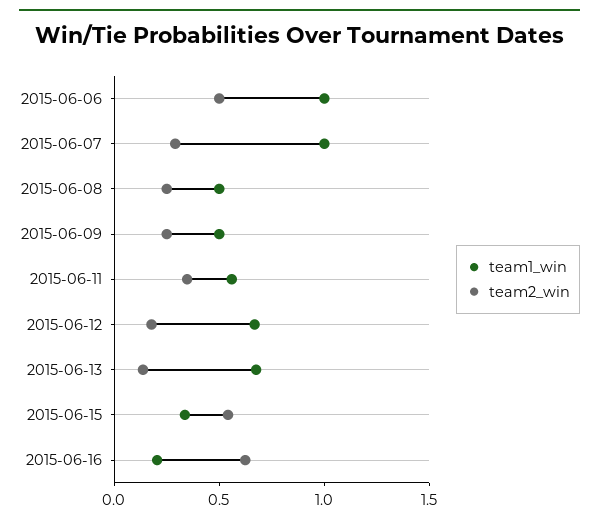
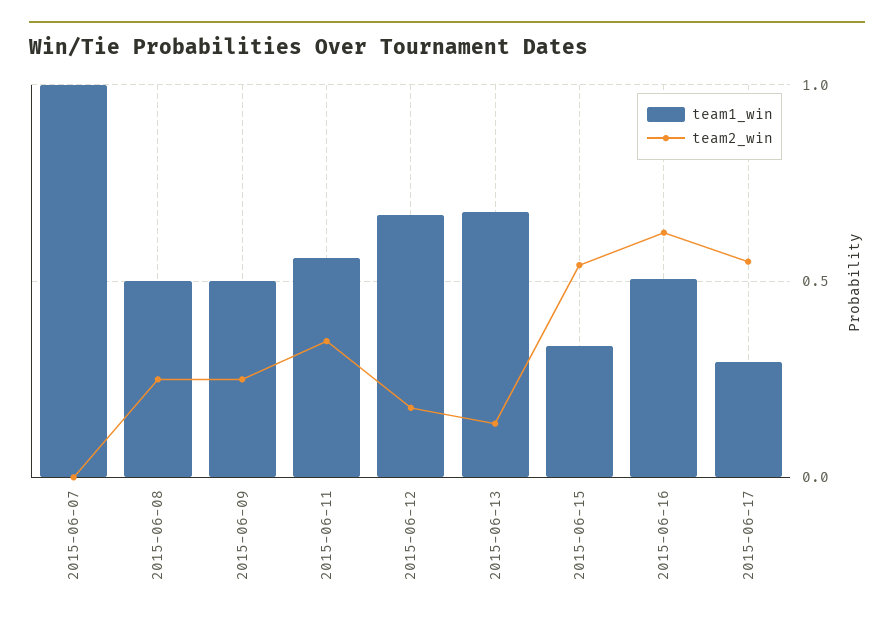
team1_win, 2015-06-06: 1 -> none
team2_win, 2015-06-06: 0.5 -> none
team2_win, 2015-06-07: 0.3 -> 0
team1_win, 2015-06-16: 0.2 -> 0.5
team1_win, 2015-06-17: none -> 0.3
team2_win, 2015-06-17: none -> 0.55

